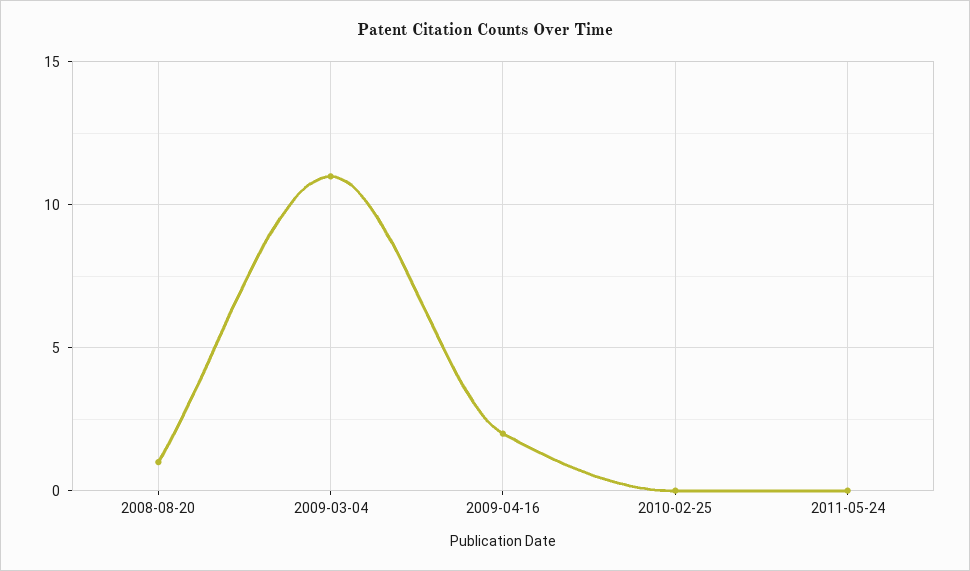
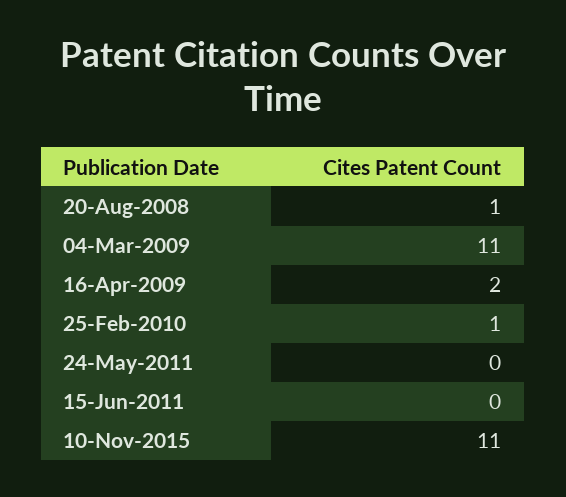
2010-02-25: 0 -> 1
15-Jun-2011: none -> 0
10-Nov-2015: none -> 11

